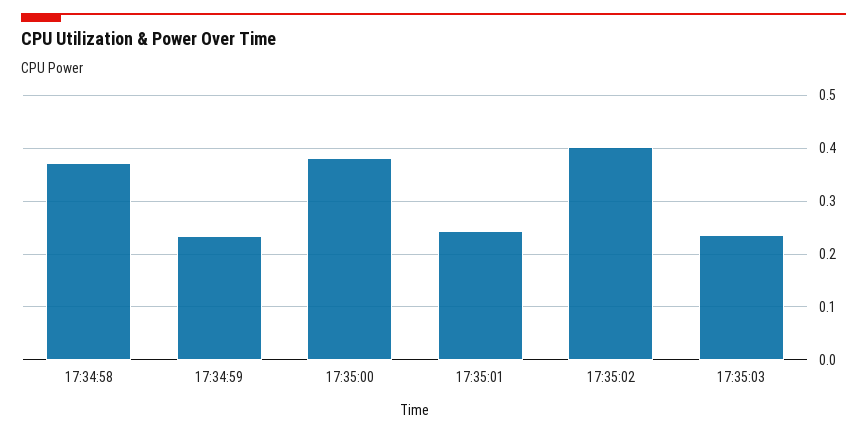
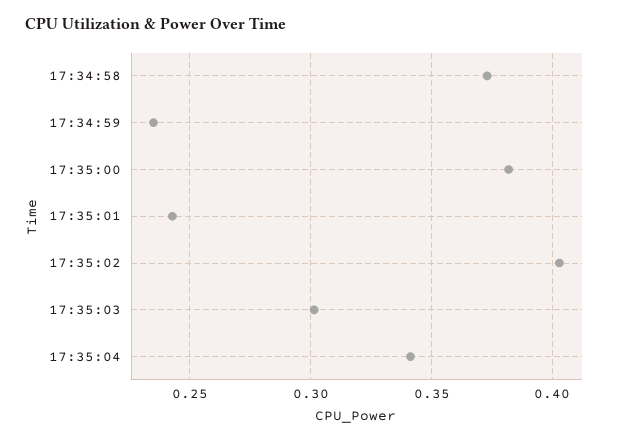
17:35:03: 0.24 -> 0.3
17:35:04: none -> 0.34

